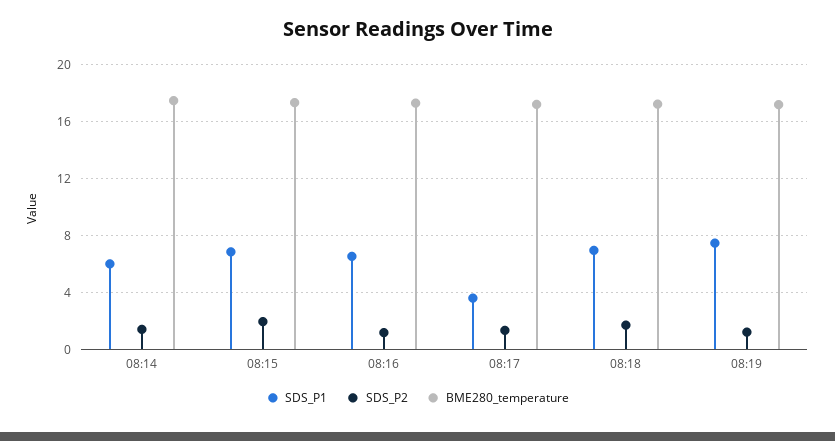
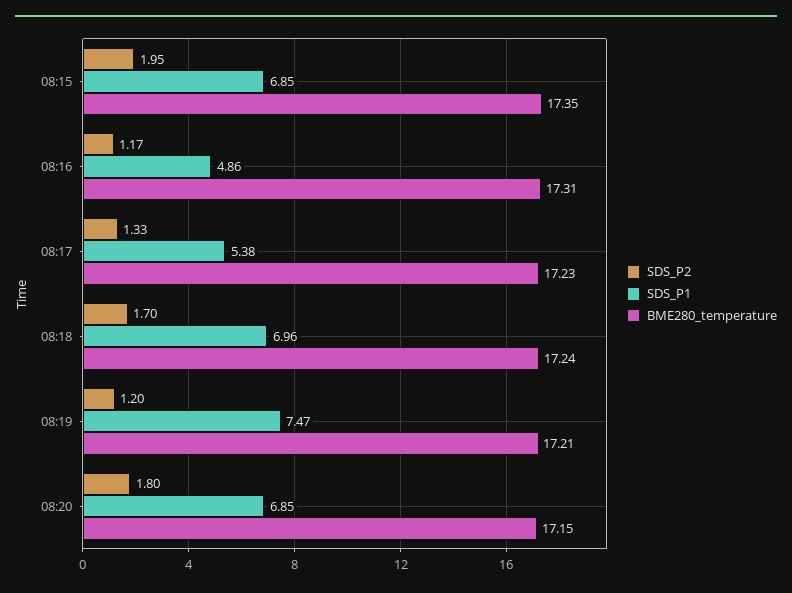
SDS_P1, 08:14: 6 -> none
SDS_P2, 08:14: 1.5 -> none
BME280_temperature, 08:14: 17.5 -> none
SDS_P1, 08:16: 6.5 -> 4.86
SDS_P1, 08:17: 3.5 -> 5.38
SDS_P2, 08:20: none -> 1.8
SDS_P1, 08:20: none -> 6.85
BME280_temperature, 08:20: none -> 17.15

